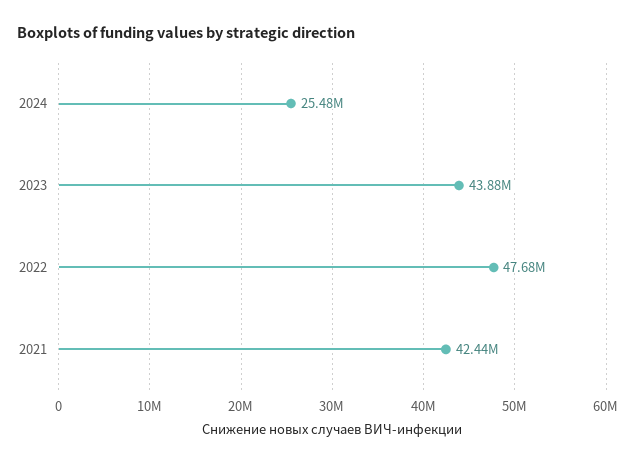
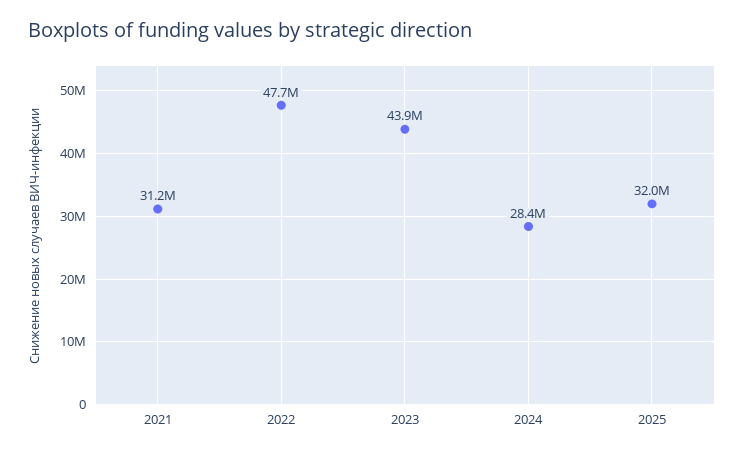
2024: 25480000 -> 28400000
2021: 42440000 -> 31200000
2025: none -> 32000000

